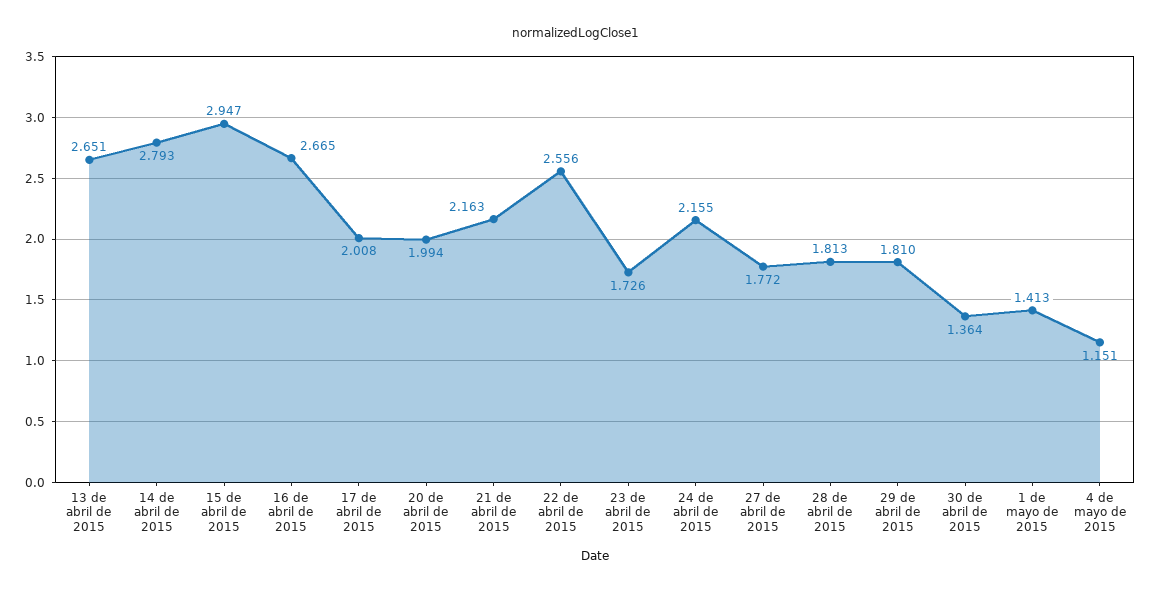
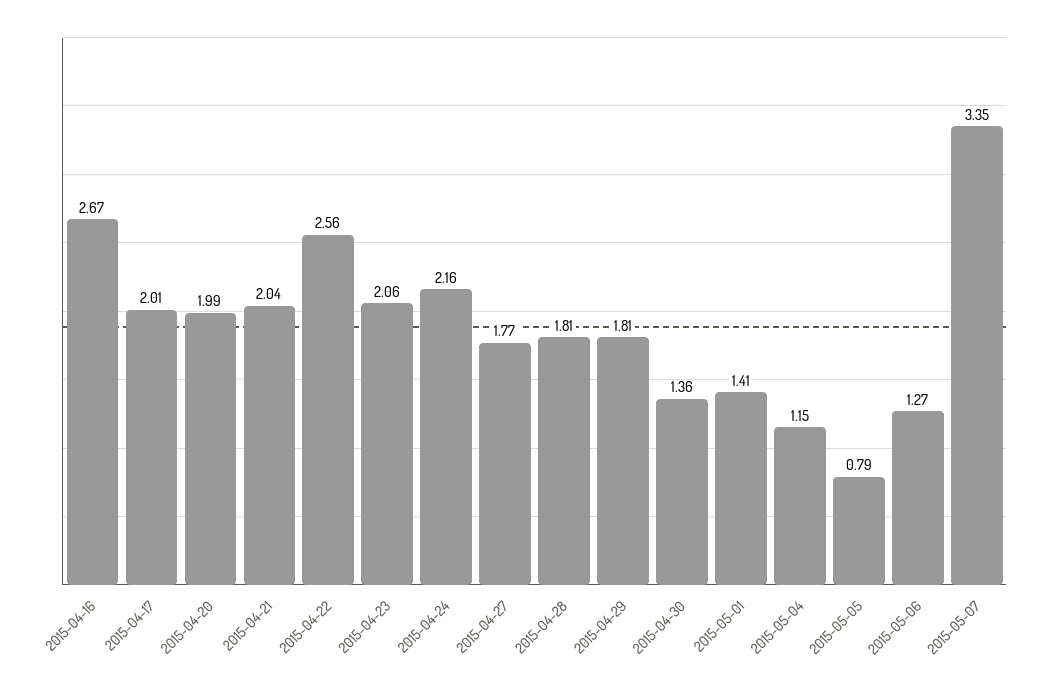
13 de abril de 2015: 2.651 -> none
14 de abril de 2015: 2.793 -> none
15 de abril de 2015: 2.947 -> none
21 de abril de 2015: 2.163 -> 2.04
23 de abril de 2015: 1.726 -> 2.06
2015-05-05: none -> 0.79
2015-05-06: none -> 1.27
2015-05-07: none -> 3.35

